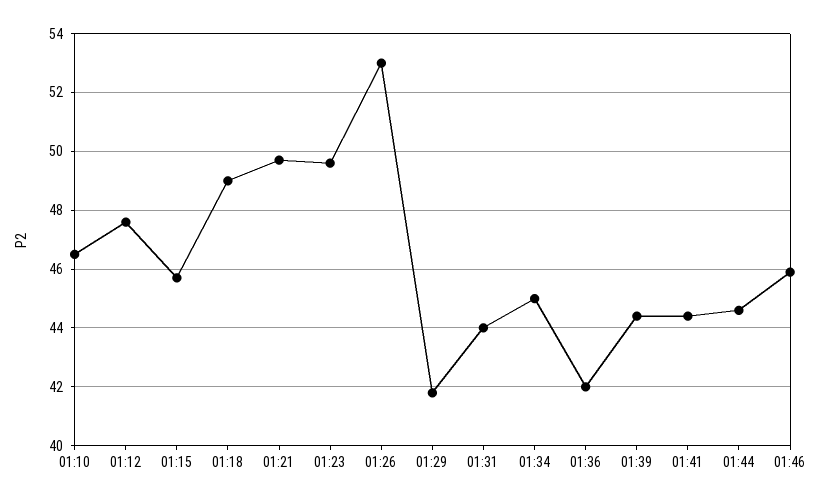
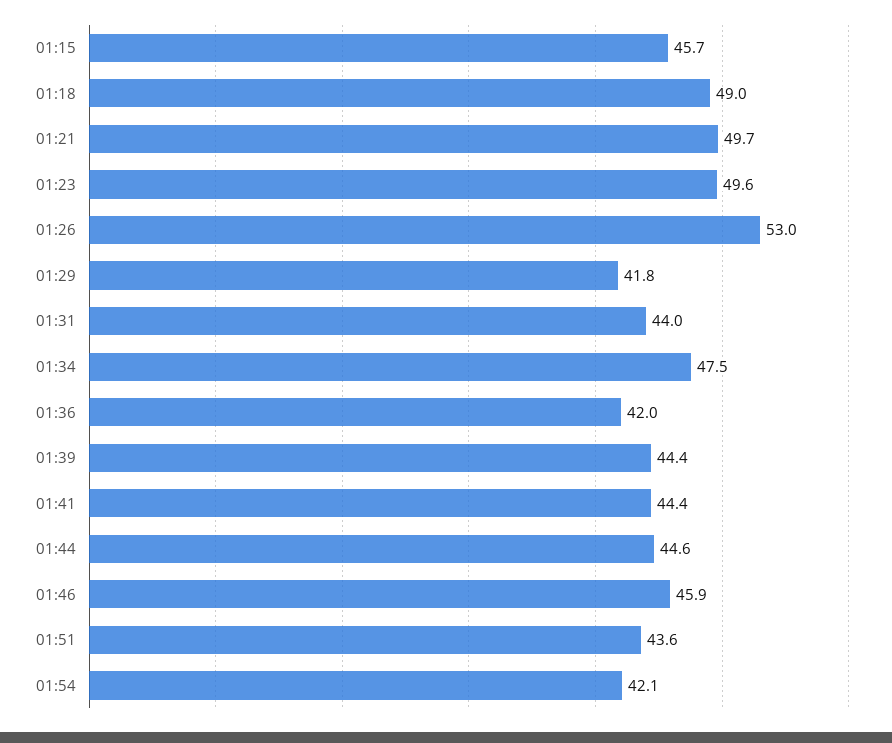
01:10: 46.5 -> none
01:12: 47.5 -> none
01:34: 45 -> 47.5
01:51: none -> 43.6
01:54: none -> 42.1

